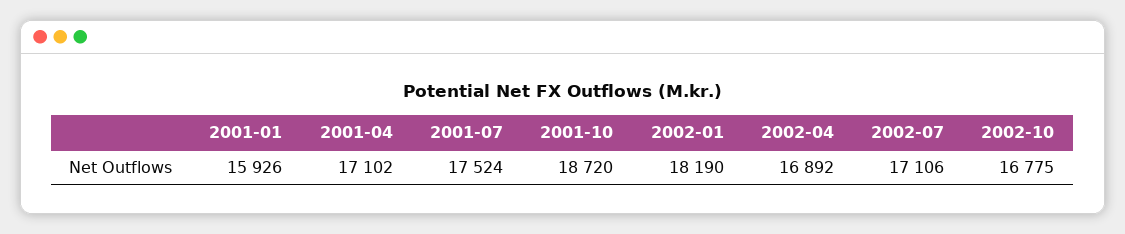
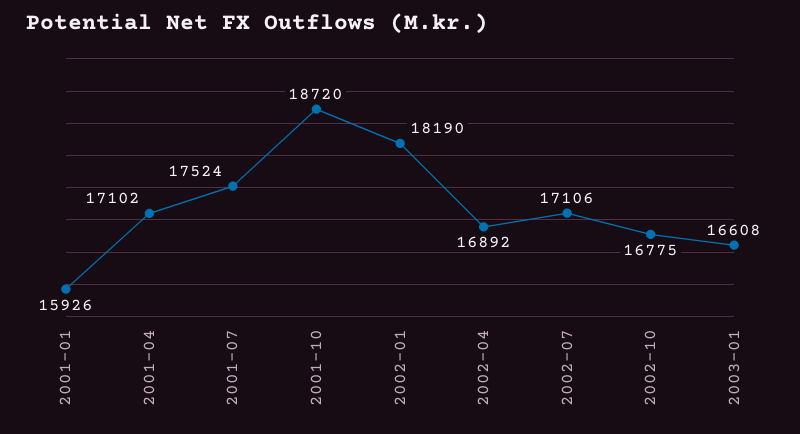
2003-01: none -> 16608

